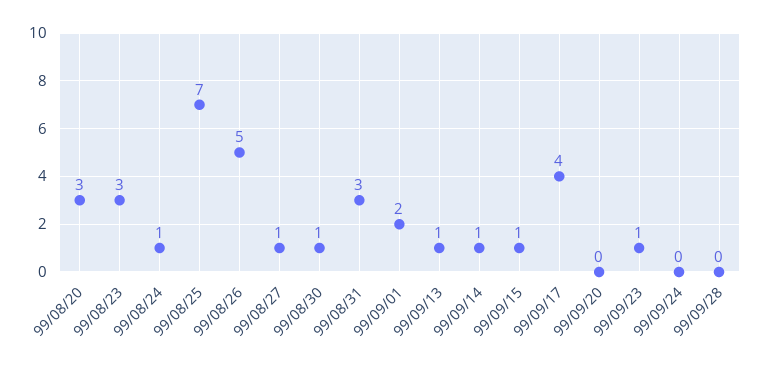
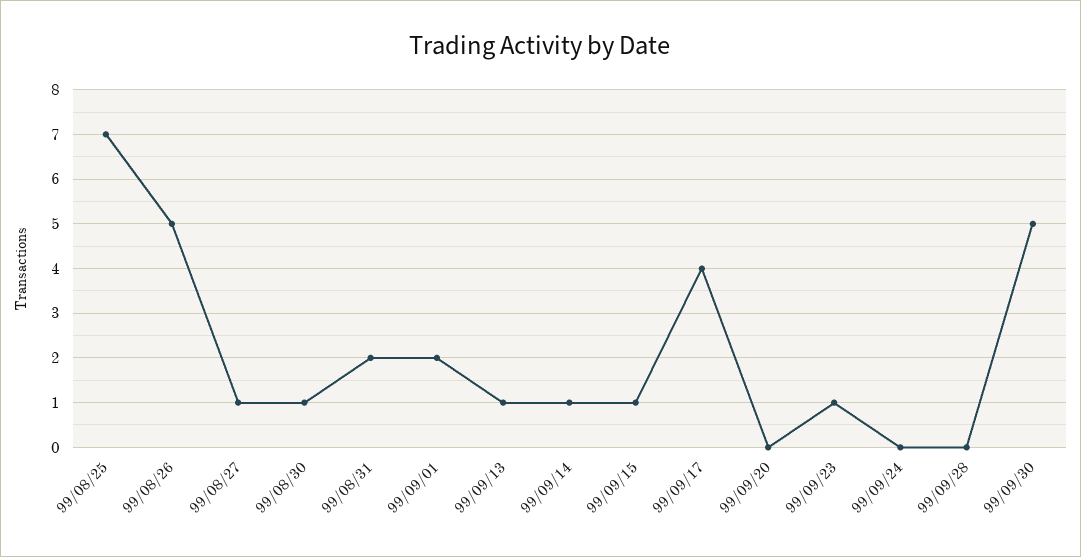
99/08/20: 3 -> none
99/08/23: 3 -> none
99/08/24: 1 -> none
99/08/31: 3 -> 2
99/09/30: none -> 5

